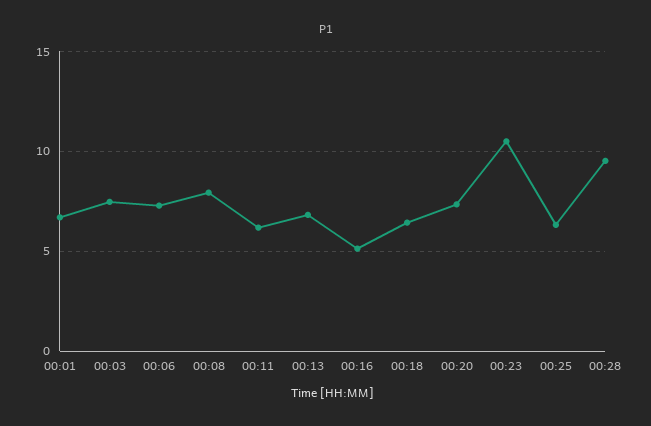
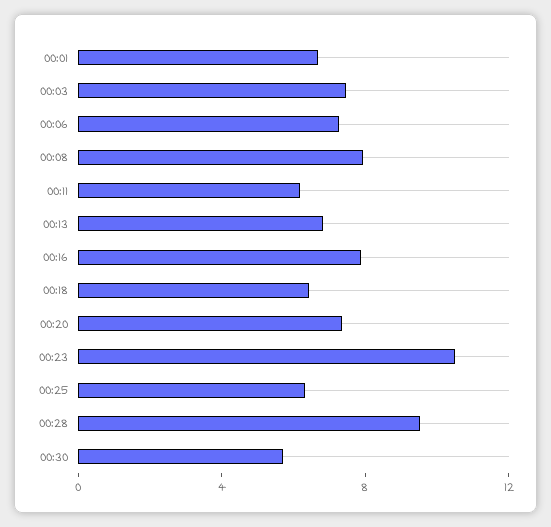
00:16: 5 -> 8
00:30: none -> 6

